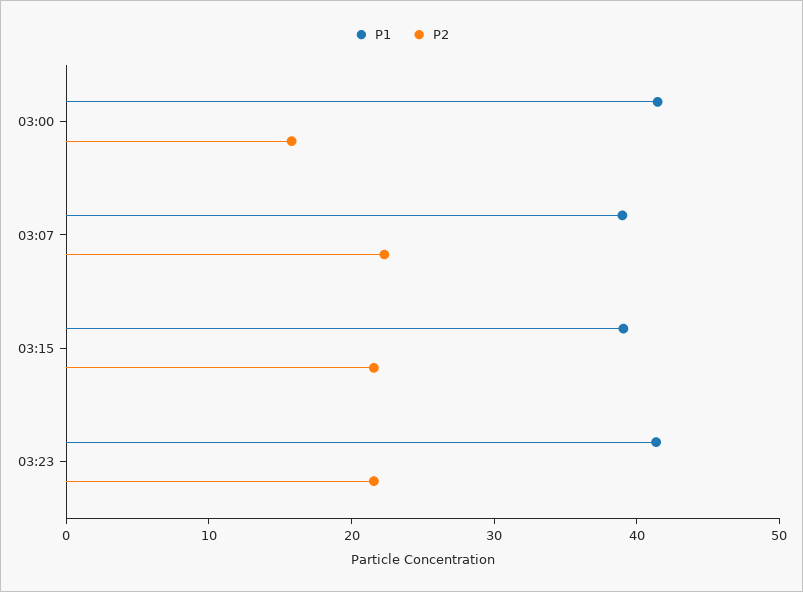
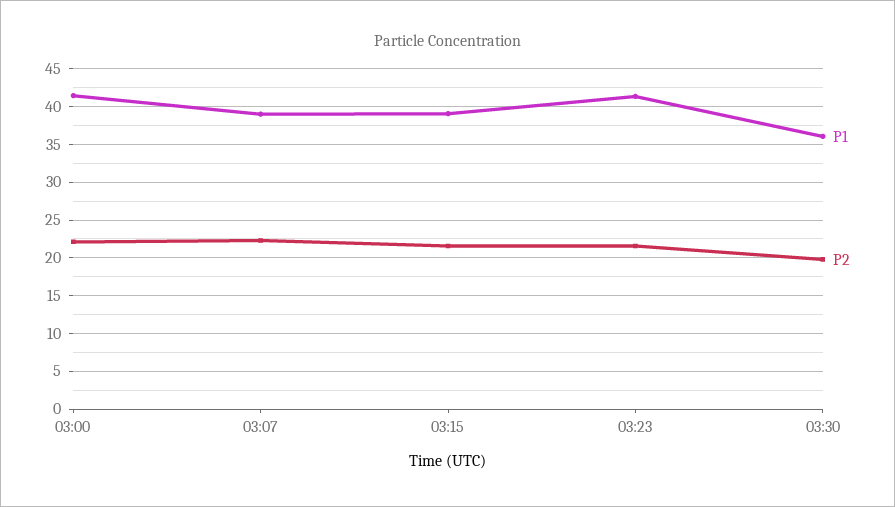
P2, 03:00: 16 -> 22
P1, 03:30: none -> 36
P2, 03:30: none -> 20

